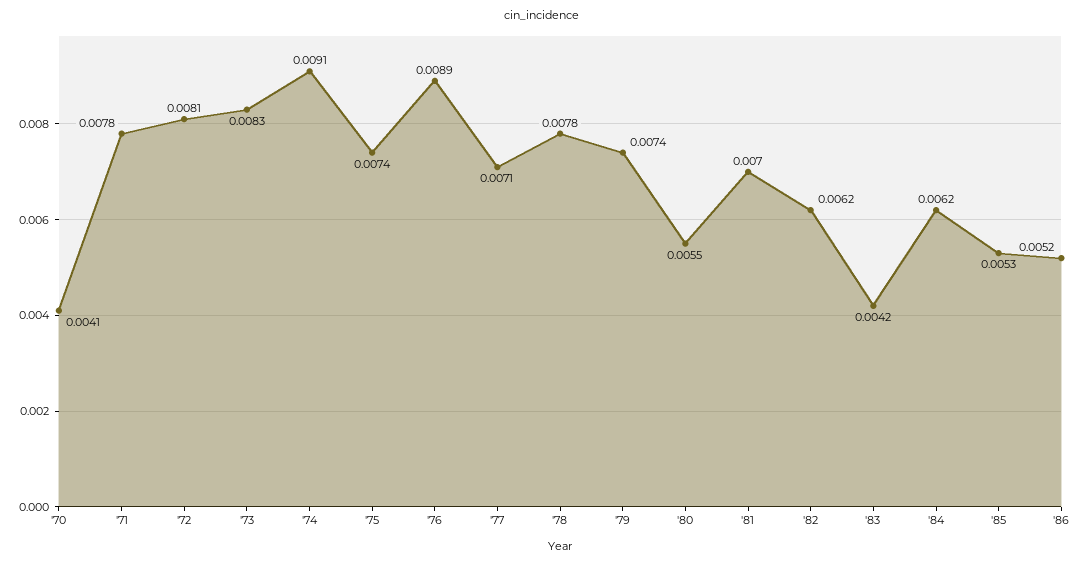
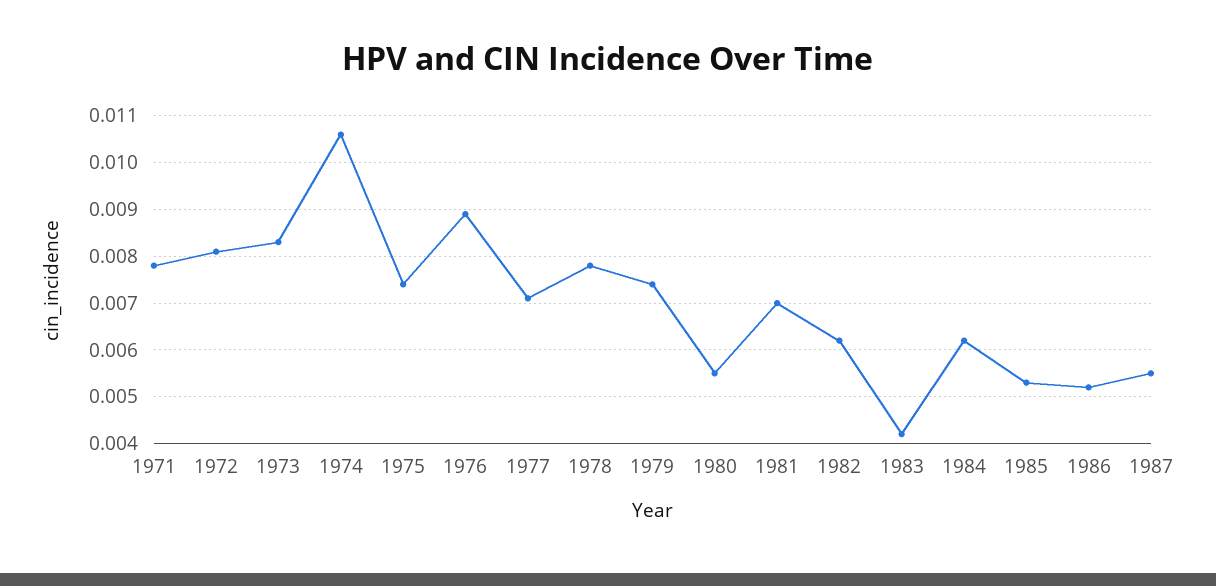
'70: 0.0041 -> none
'74: 0.0091 -> 0.0105
1987: none -> 0.0055

